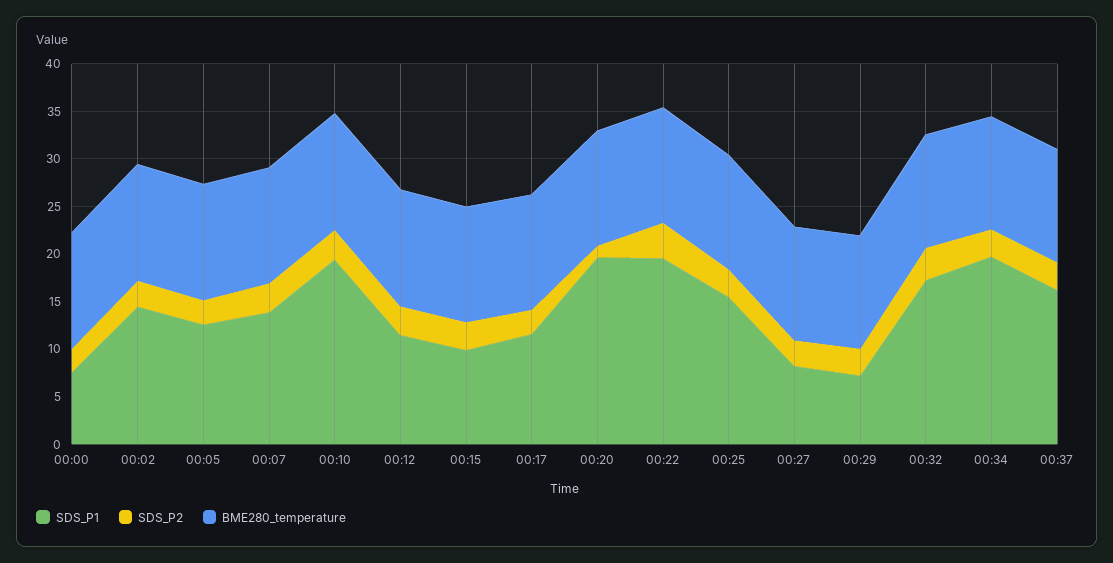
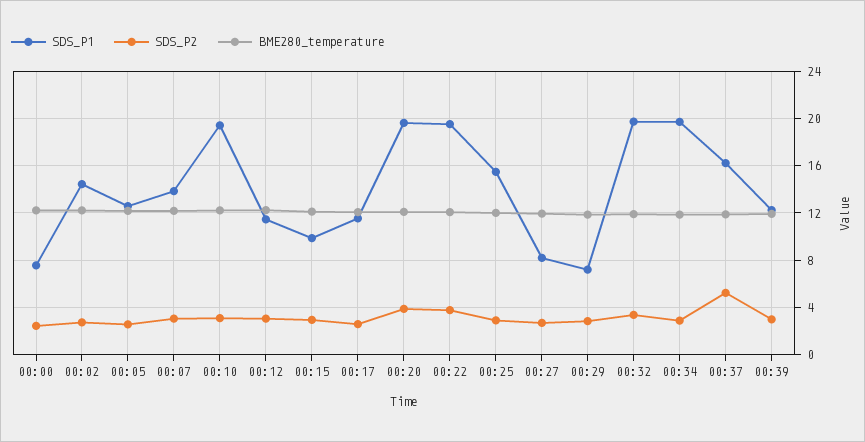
SDS_P2, 00:20: 1 -> 4
SDS_P1, 00:32: 17 -> 20
SDS_P2, 00:37: 3 -> 5
SDS_P1, 00:39: none -> 12
SDS_P2, 00:39: none -> 3
BME280_temperature, 00:39: none -> 12

